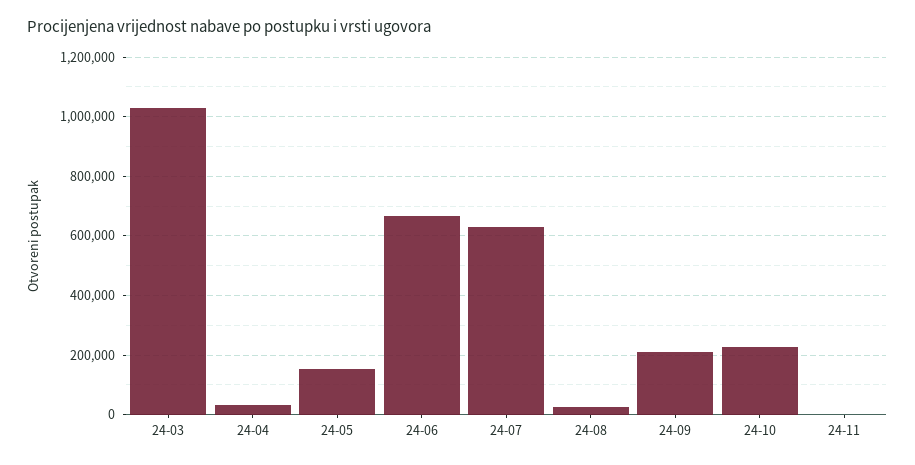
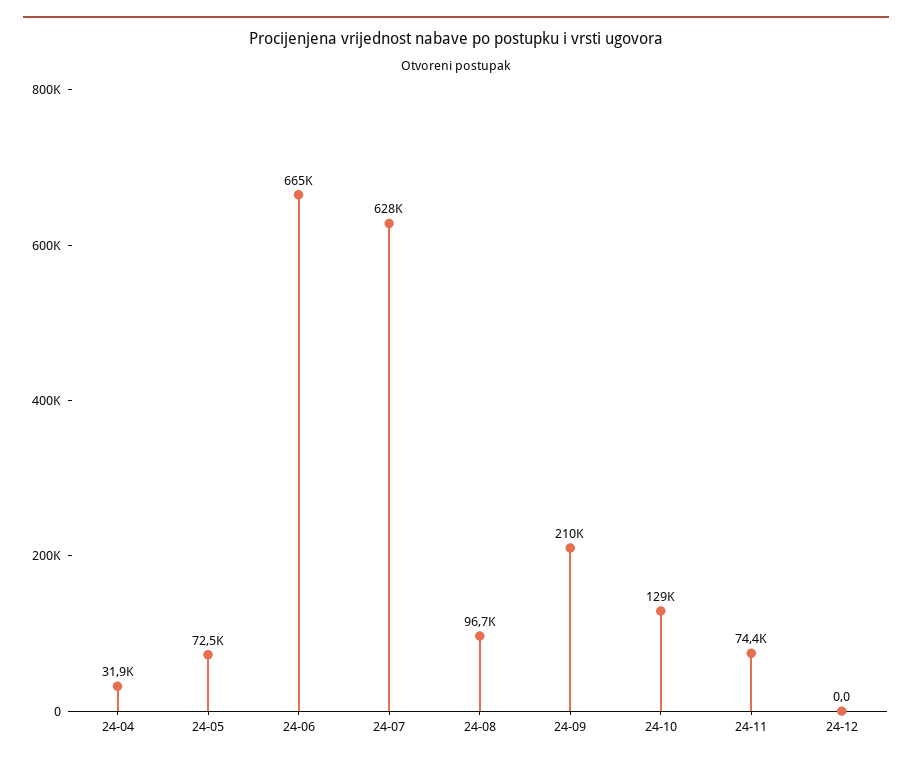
24-03: 1025000 -> none
24-05: 150000 -> 72500
24-08: 25000 -> 96700
24-10: 225000 -> 129000
24-11: 0 -> 74400
24-12: none -> 0

